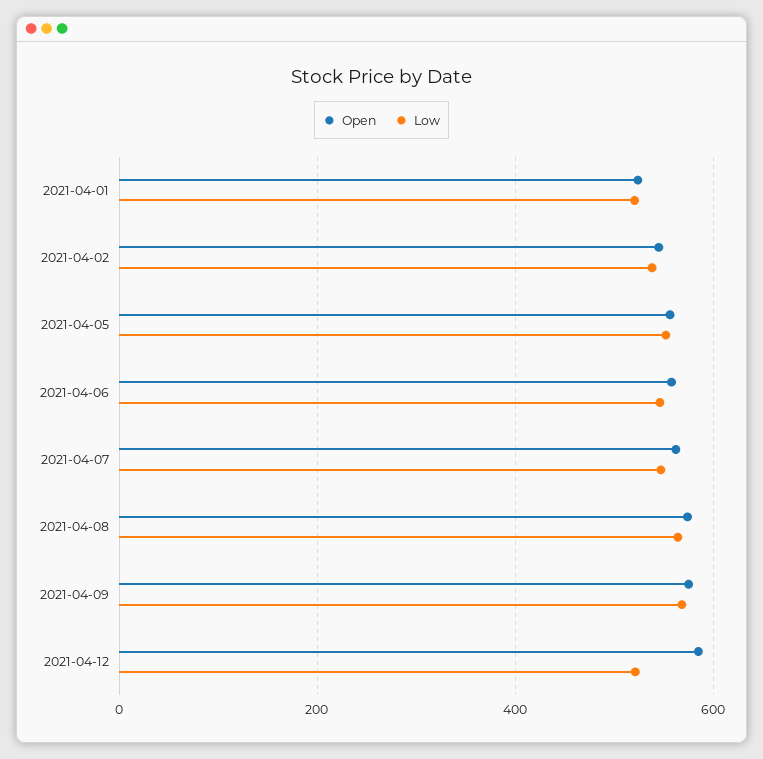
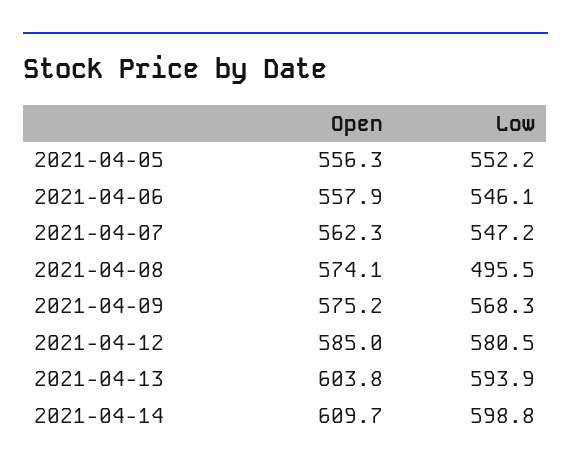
Open, 2021-04-01: 520 -> none
Low, 2021-04-01: 520 -> none
Open, 2021-04-02: 540 -> none
Low, 2021-04-02: 540 -> none
Low, 2021-04-08: 560 -> 495.5
Low, 2021-04-12: 520 -> 580.5
Open, 2021-04-13: none -> 603.8
Low, 2021-04-13: none -> 593.9
Open, 2021-04-14: none -> 609.7
Low, 2021-04-14: none -> 598.8

